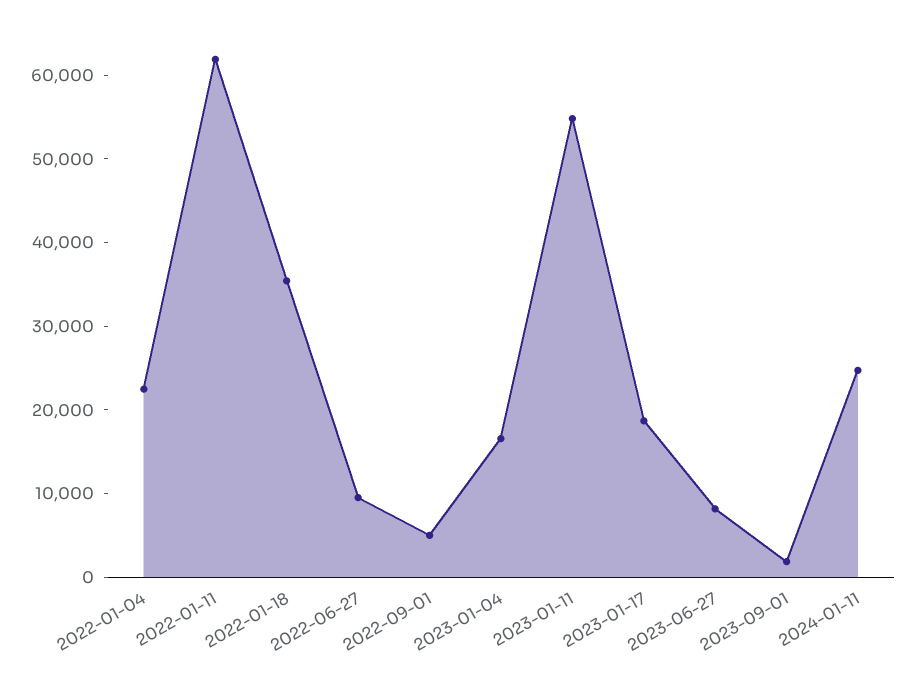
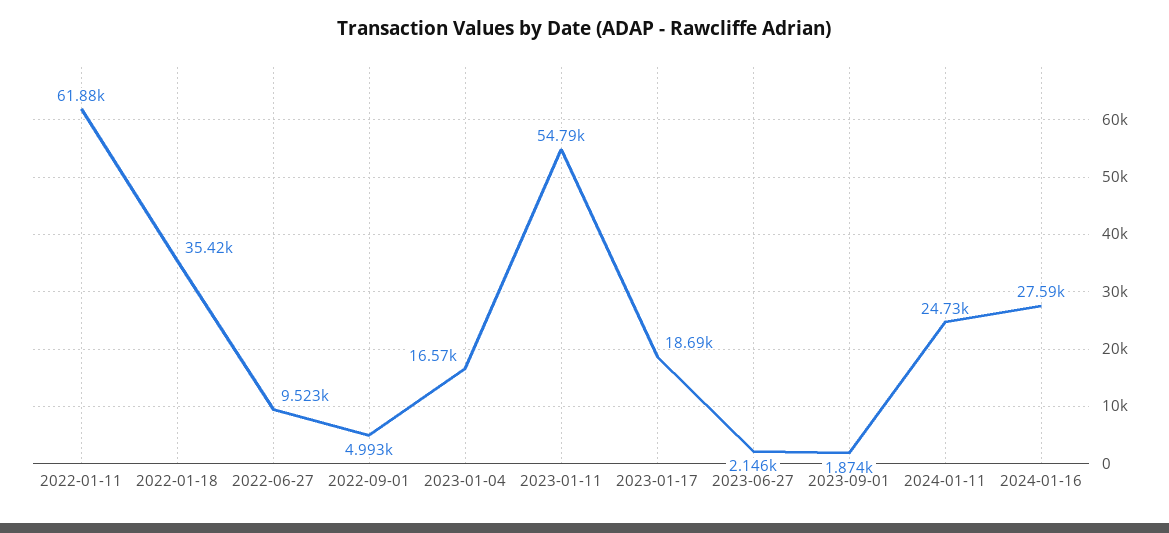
2022-01-04: 22000 -> none
2023-06-27: 8000 -> 2146
2024-01-16: none -> 27590

